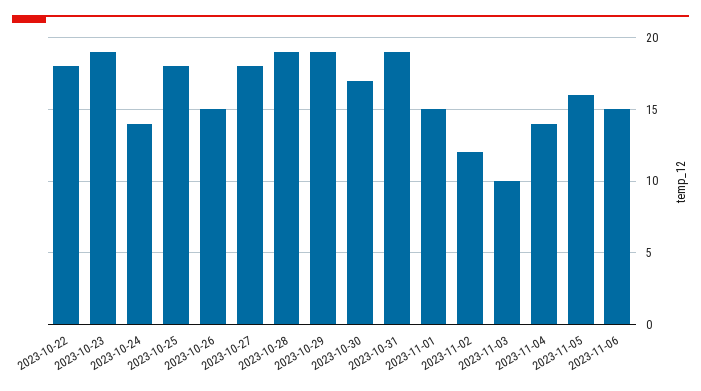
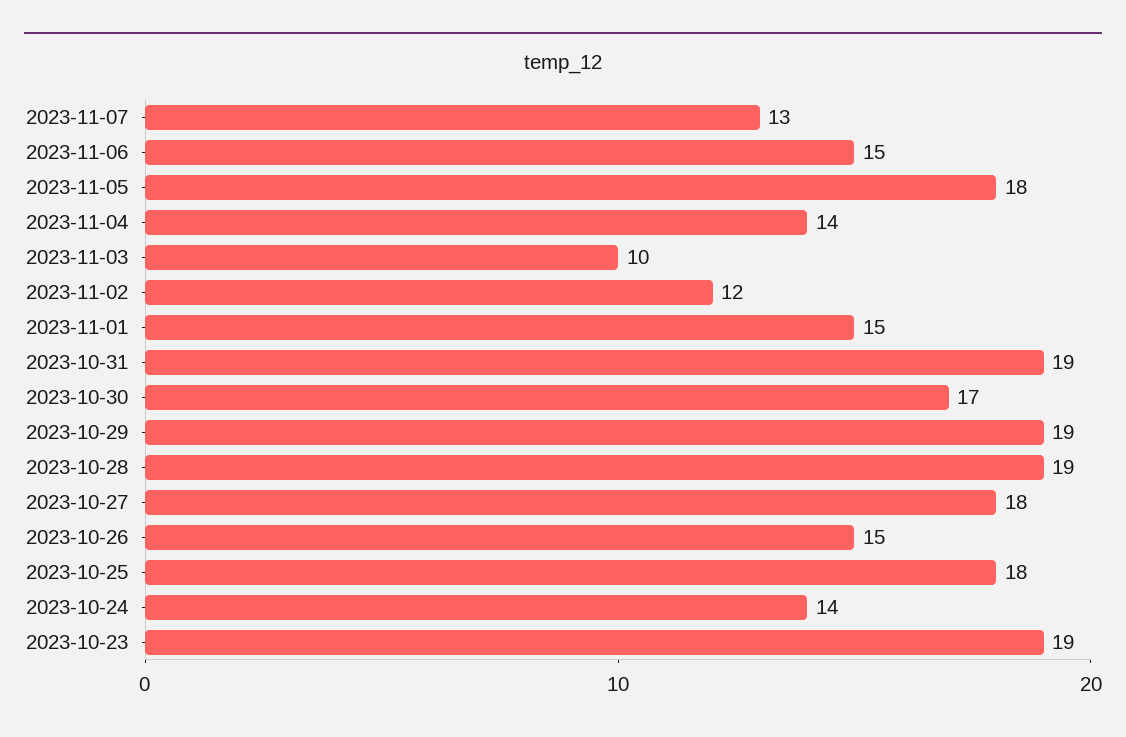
2023-10-22: 18 -> none
2023-11-05: 16 -> 18
2023-11-07: none -> 13

